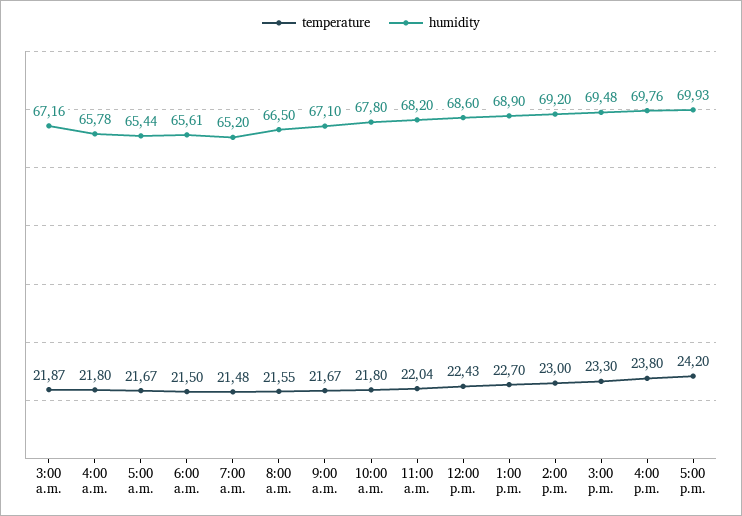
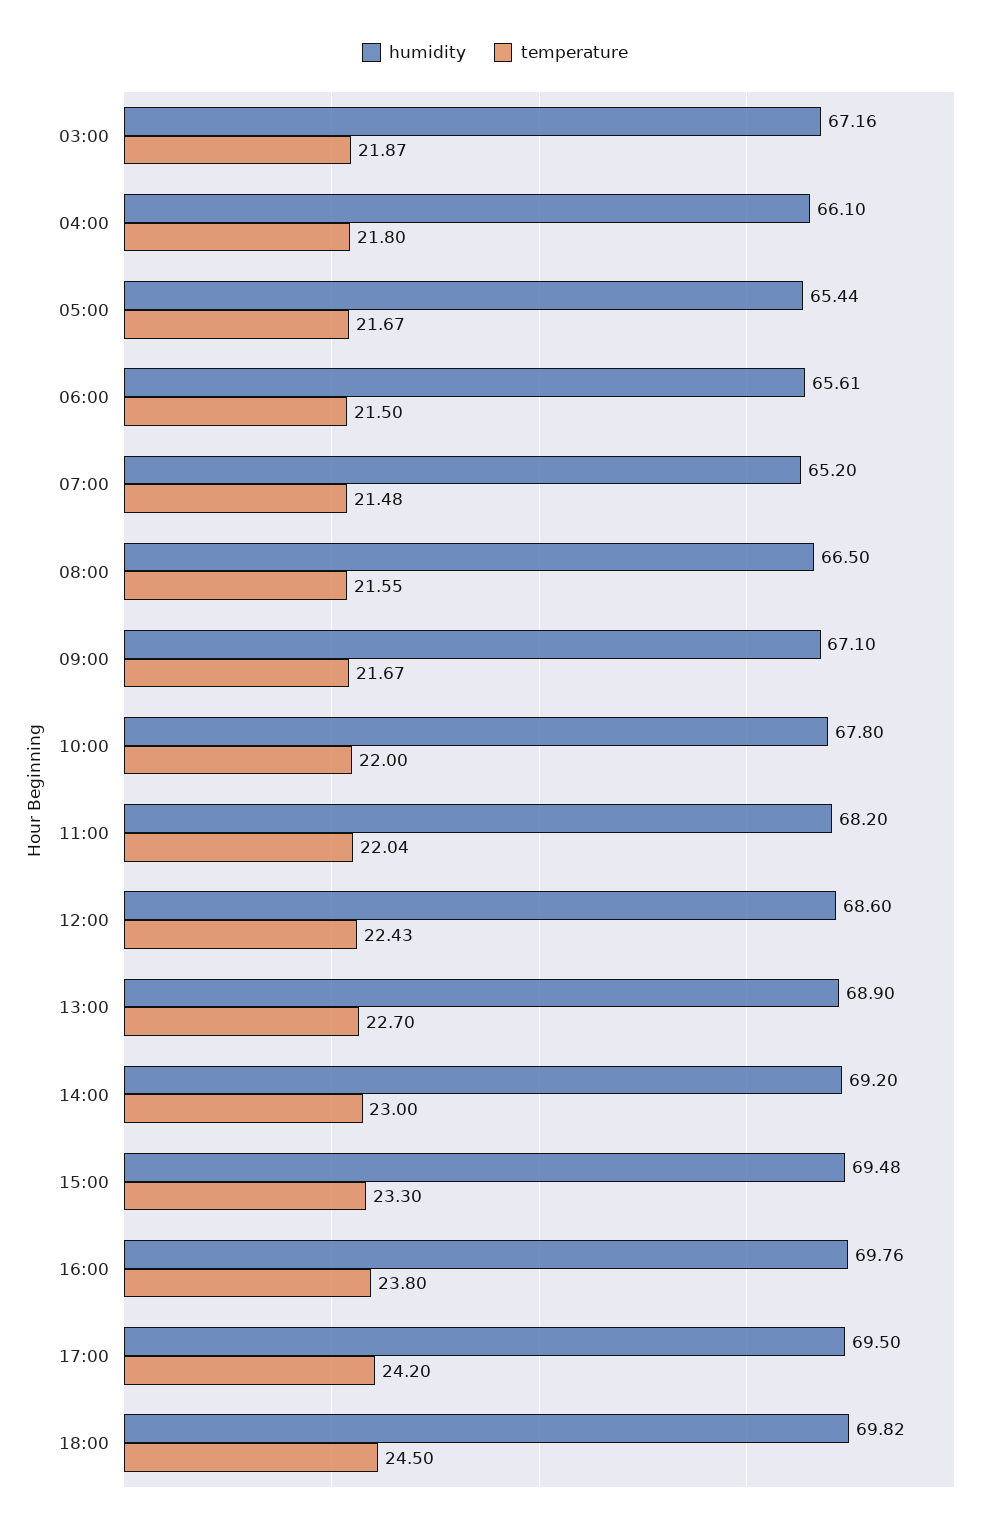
humidity, 4:00 a.m.: 65.78 -> 66.1
temperature, 10:00 a.m.: 21.8 -> 22
humidity, 5:00 p.m.: 69.93 -> 69.5
humidity, 18:00: none -> 69.82
temperature, 18:00: none -> 24.5

